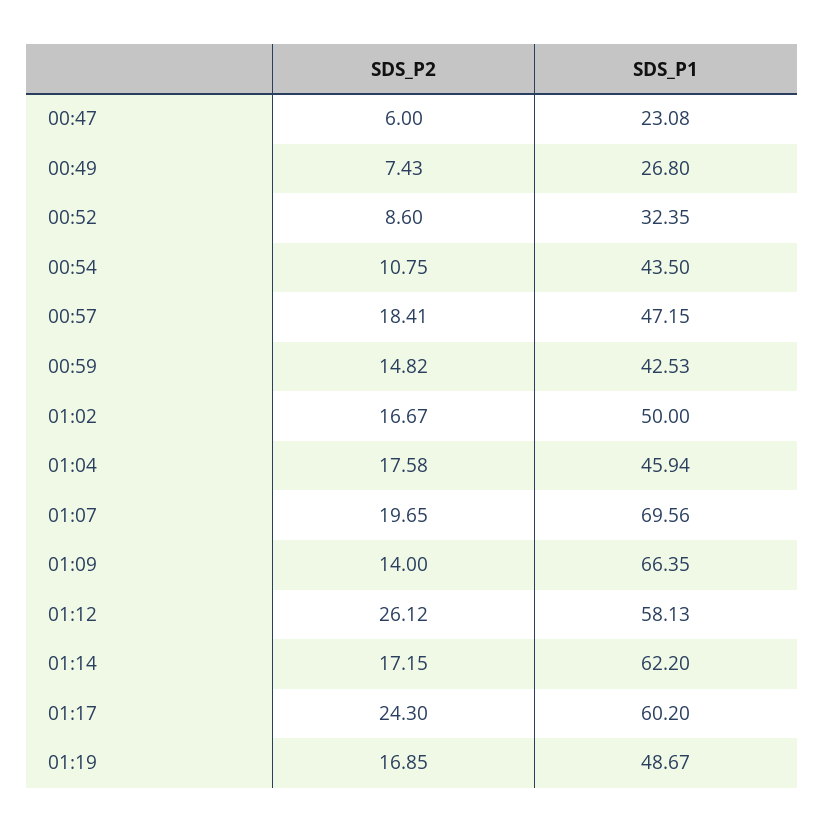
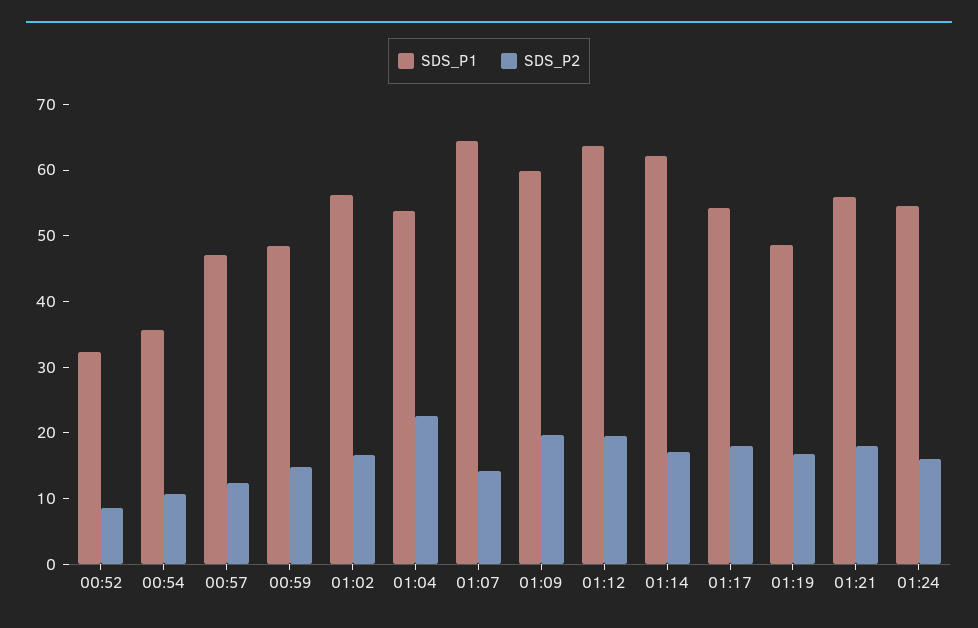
SDS_P2, 00:47: 6 -> none
SDS_P1, 00:47: 23.08 -> none
SDS_P2, 00:49: 7.43 -> none
SDS_P1, 00:49: 26.8 -> none
SDS_P1, 00:54: 43.5 -> 36
SDS_P2, 00:57: 18.41 -> 12
SDS_P1, 00:59: 42.53 -> 48
SDS_P1, 01:02: 50 -> 56
SDS_P2, 01:04: 17.58 -> 22
SDS_P1, 01:04: 45.94 -> 54
SDS_P2, 01:07: 19.65 -> 14
SDS_P1, 01:07: 69.56 -> 64
SDS_P2, 01:09: 14 -> 20
SDS_P1, 01:09: 66.35 -> 60
SDS_P2, 01:12: 26.12 -> 20
SDS_P1, 01:12: 58.13 -> 64
SDS_P2, 01:17: 24.3 -> 18
SDS_P1, 01:17: 60.2 -> 54
SDS_P1, 01:21: none -> 56
SDS_P2, 01:21: none -> 18
SDS_P1, 01:24: none -> 54
SDS_P2, 01:24: none -> 16

